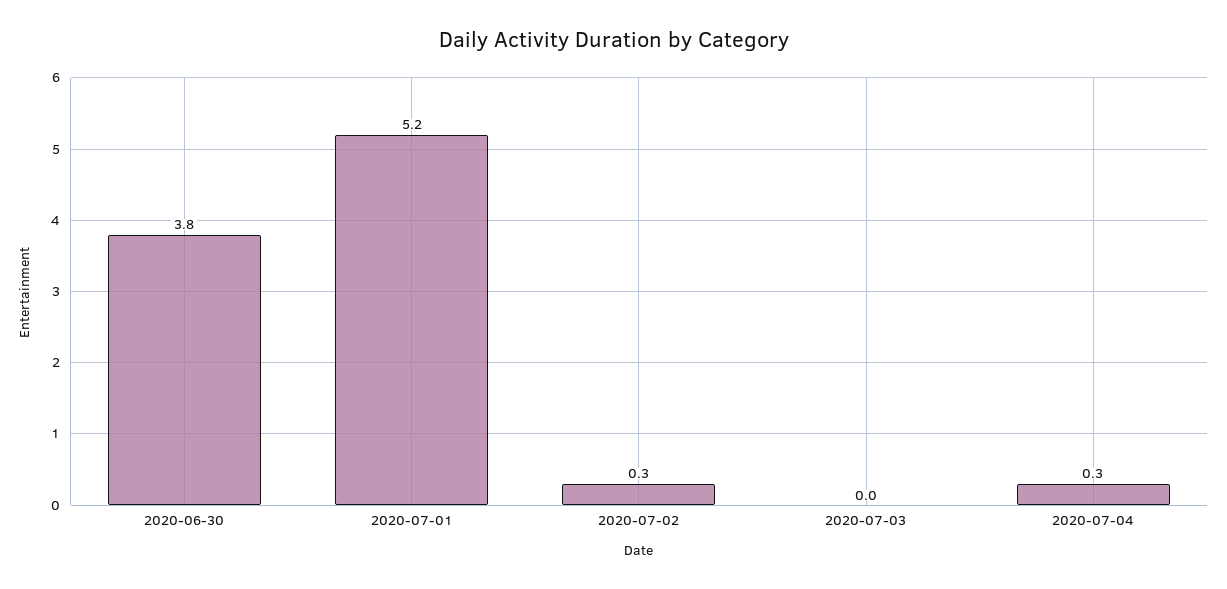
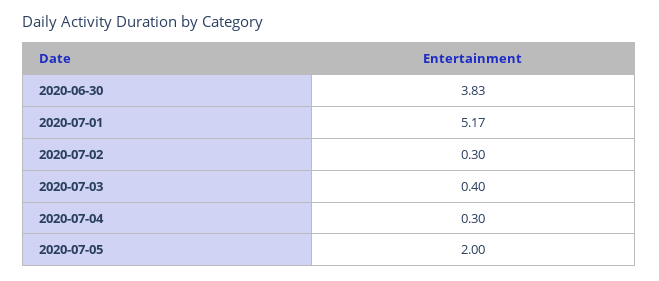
2020-07-03: 0 -> 0.4
2020-07-05: none -> 2

